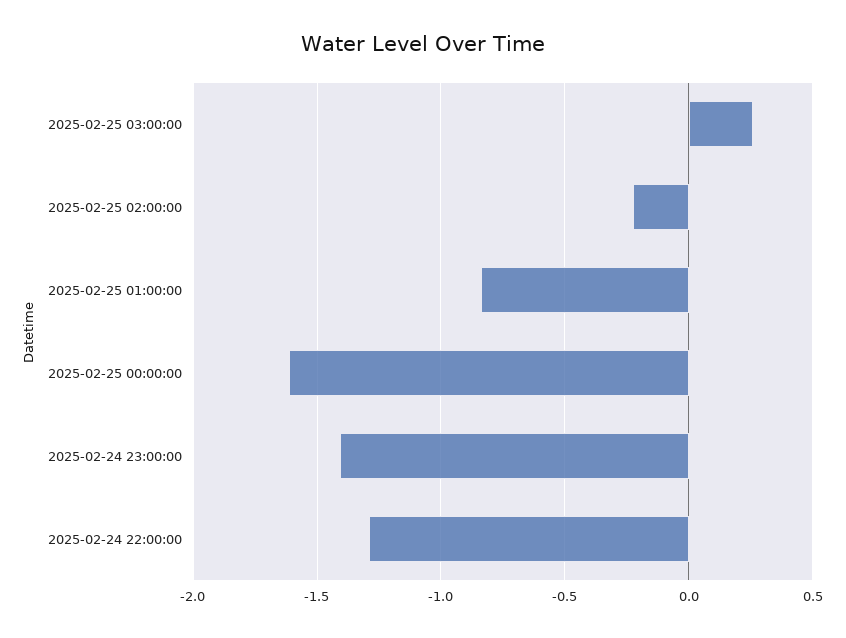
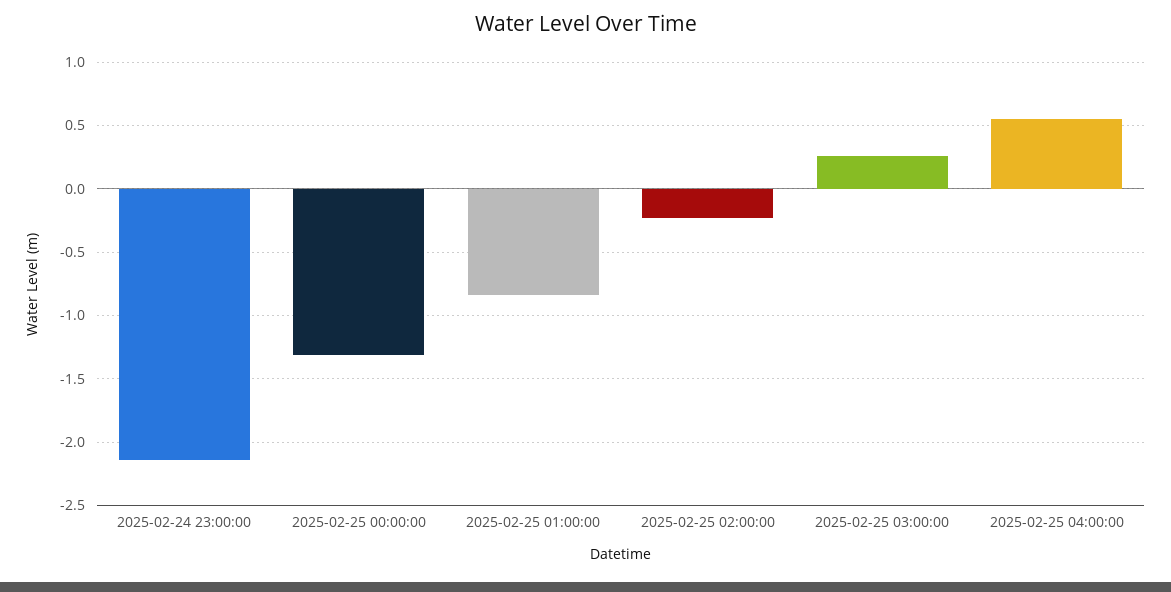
2025-02-25 00:00:00: -1.6 -> -1.3
2025-02-24 23:00:00: -1.4 -> -2.15
2025-02-24 22:00:00: -1.3 -> none
2025-02-25 04:00:00: none -> 0.55

